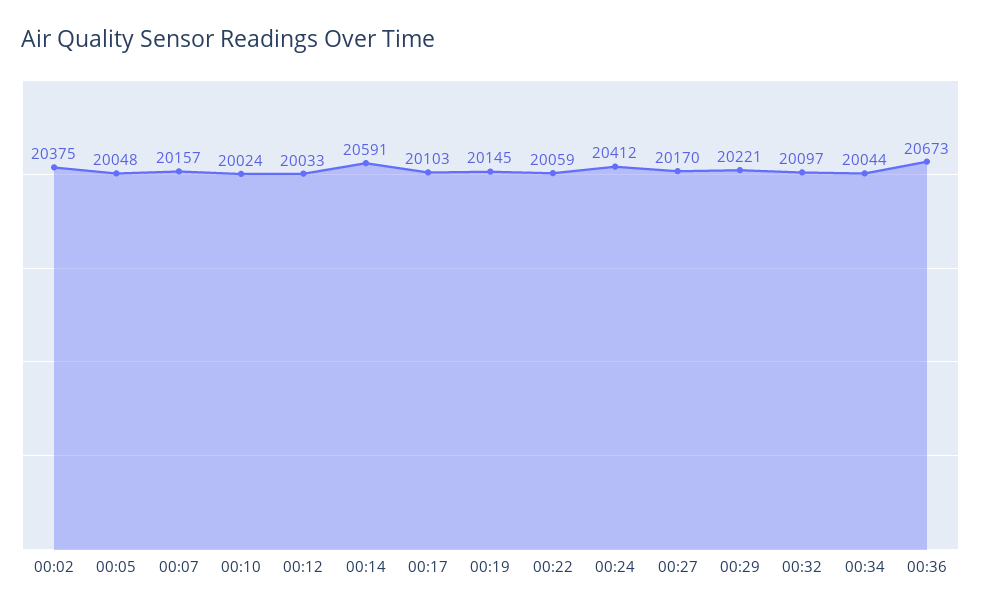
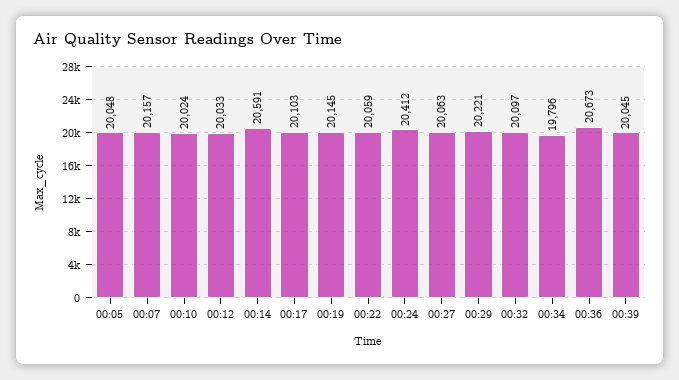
00:02: 20375 -> none
00:27: 20170 -> 20063
00:34: 20044 -> 19796
00:39: none -> 20045

